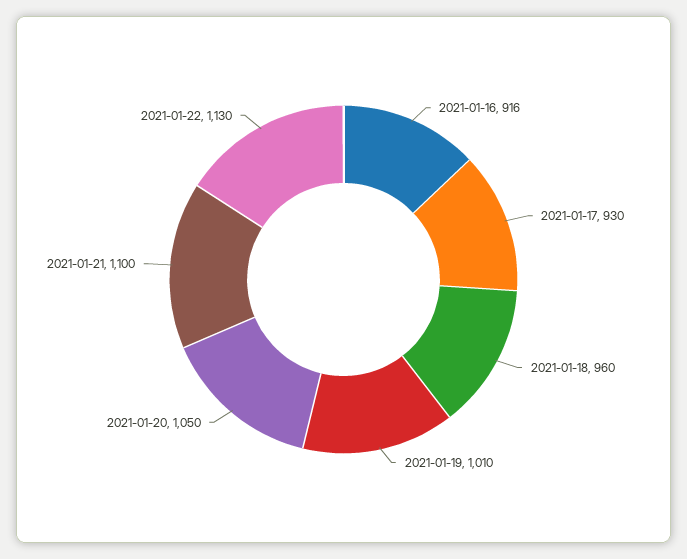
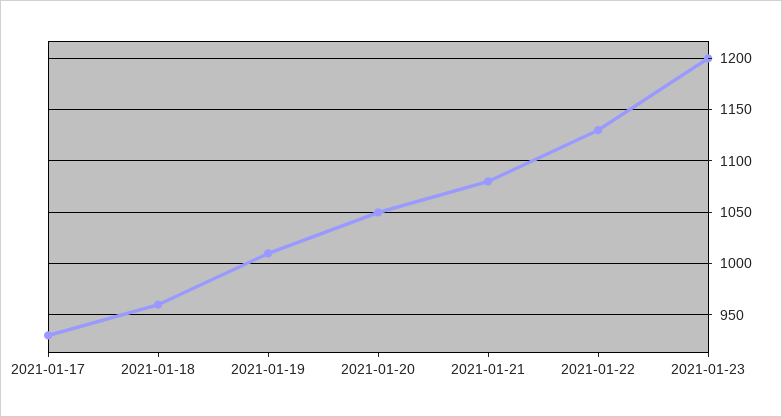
2021-01-16: 916 -> none
2021-01-21: 1100 -> 1080
2021-01-23: none -> 1200

